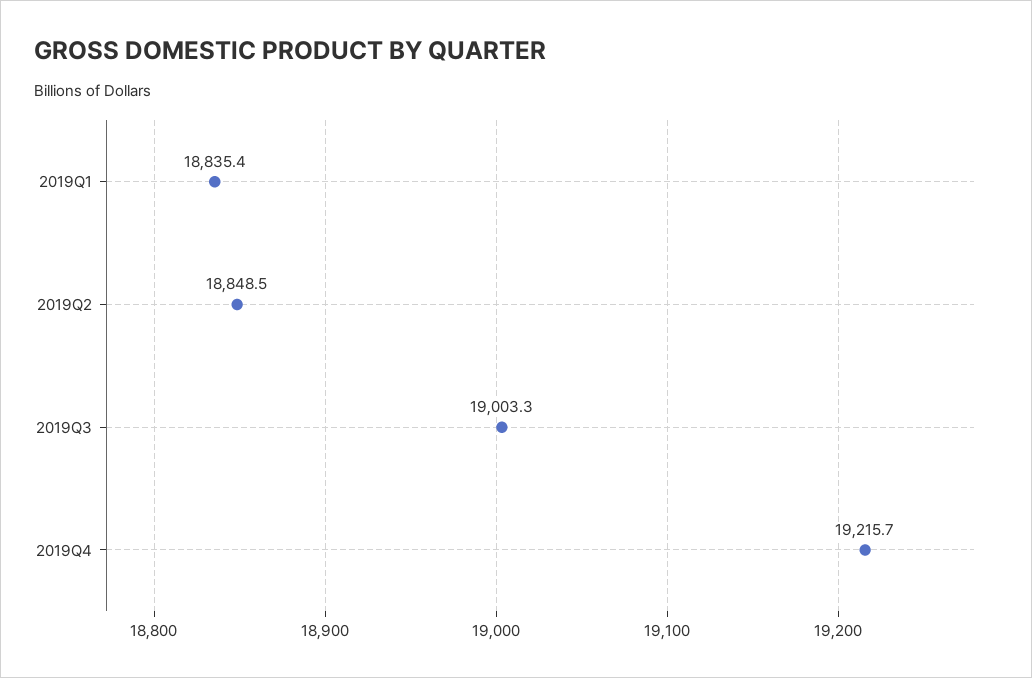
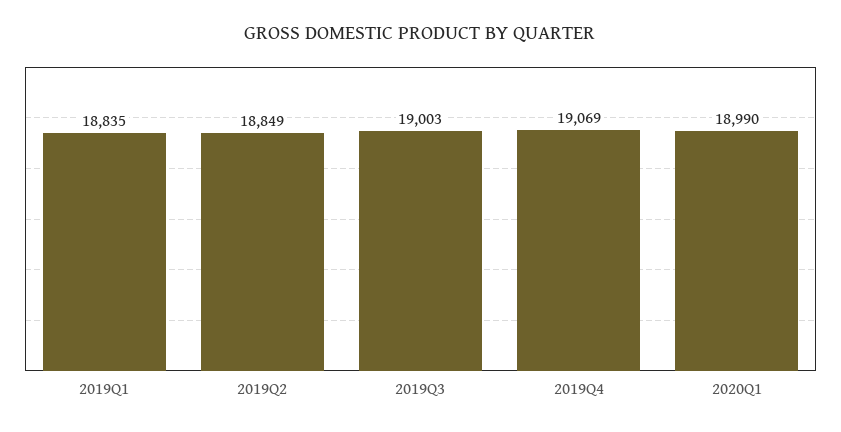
2019Q4: 19215.7 -> 19069
2020Q1: none -> 18990

